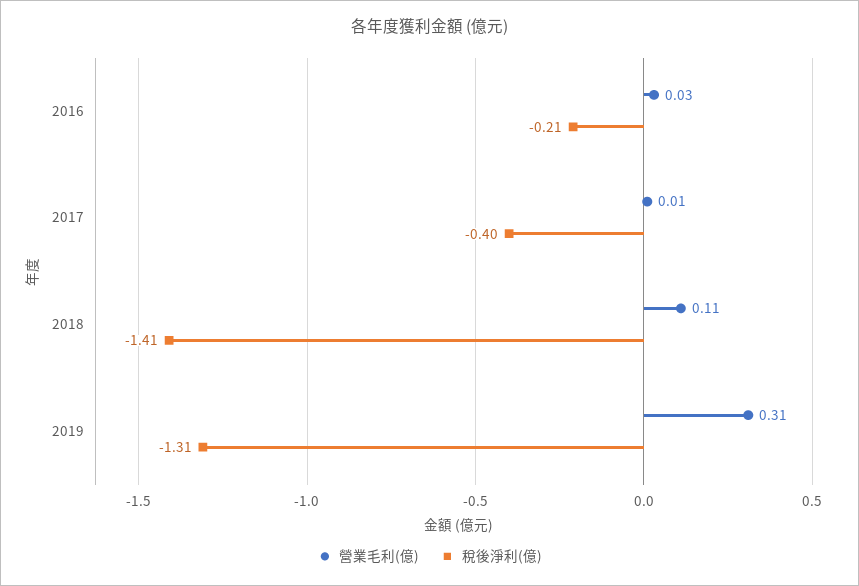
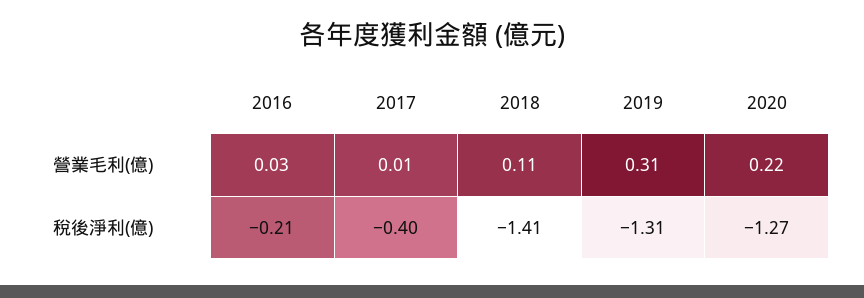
營業毛利(億), 2020: none -> 0.22
稅後淨利(億), 2020: none -> -1.27

